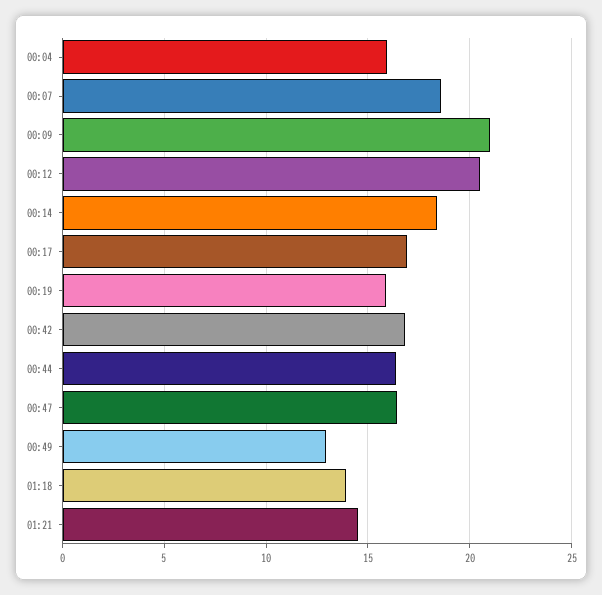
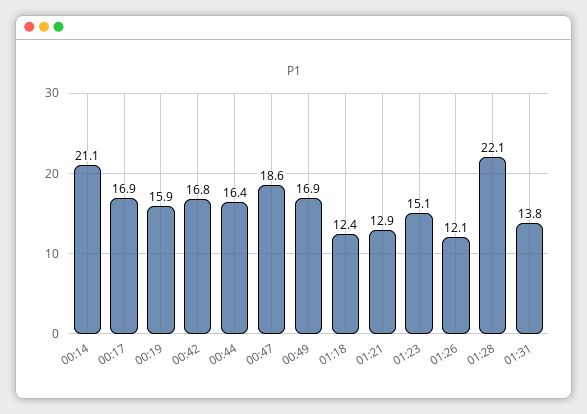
00:04: 16 -> none
00:07: 18.5 -> none
00:09: 21 -> none
00:12: 20.5 -> none
00:14: 18.5 -> 21.1
00:47: 16.5 -> 18.6
00:49: 13 -> 16.9
01:18: 14 -> 12.4
01:21: 14.5 -> 12.9
01:23: none -> 15.1
01:26: none -> 12.1
01:28: none -> 22.1
01:31: none -> 13.8

